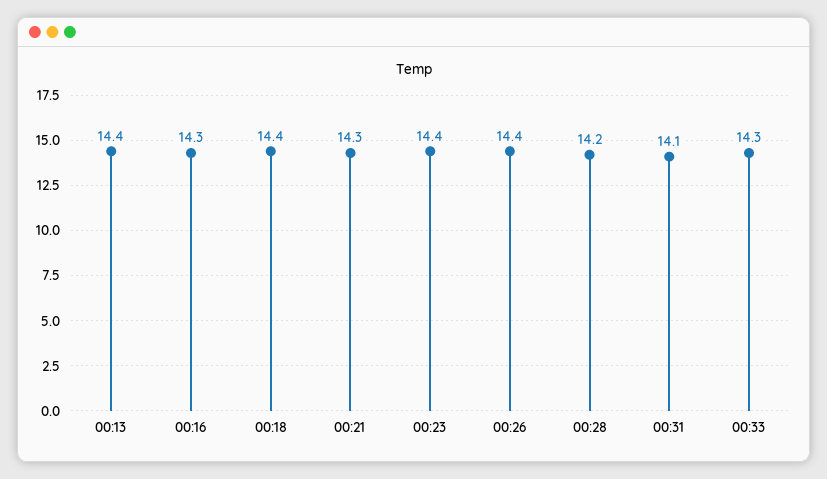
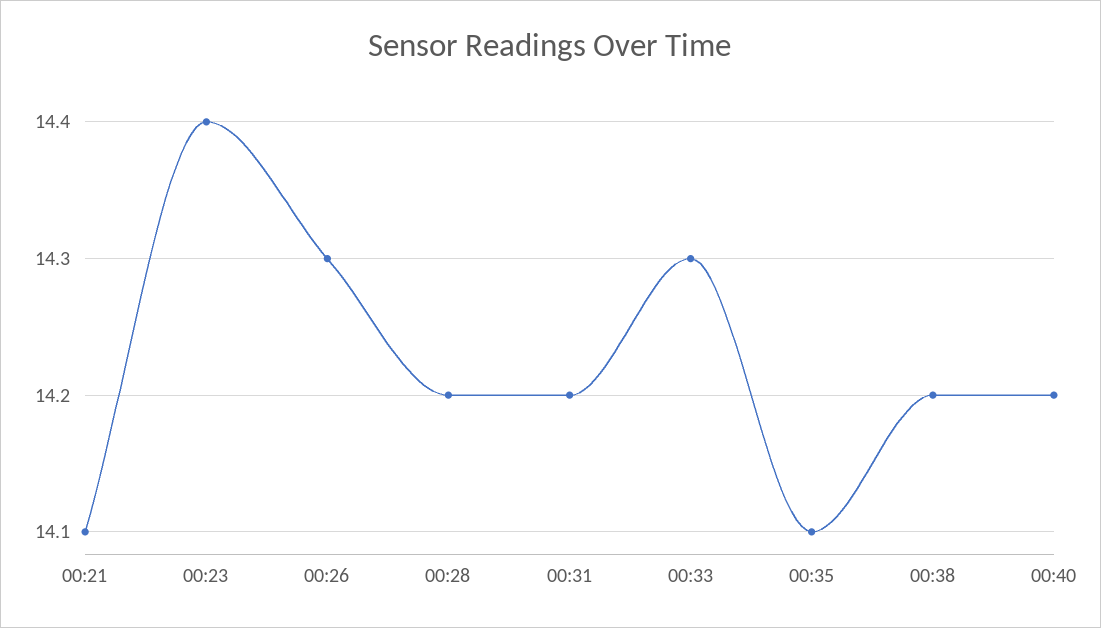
00:13: 14.4 -> none
00:16: 14.3 -> none
00:18: 14.4 -> none
00:21: 14.3 -> 14.1
00:26: 14.4 -> 14.3
00:31: 14.1 -> 14.2
00:35: none -> 14.1
00:38: none -> 14.2
00:40: none -> 14.2

